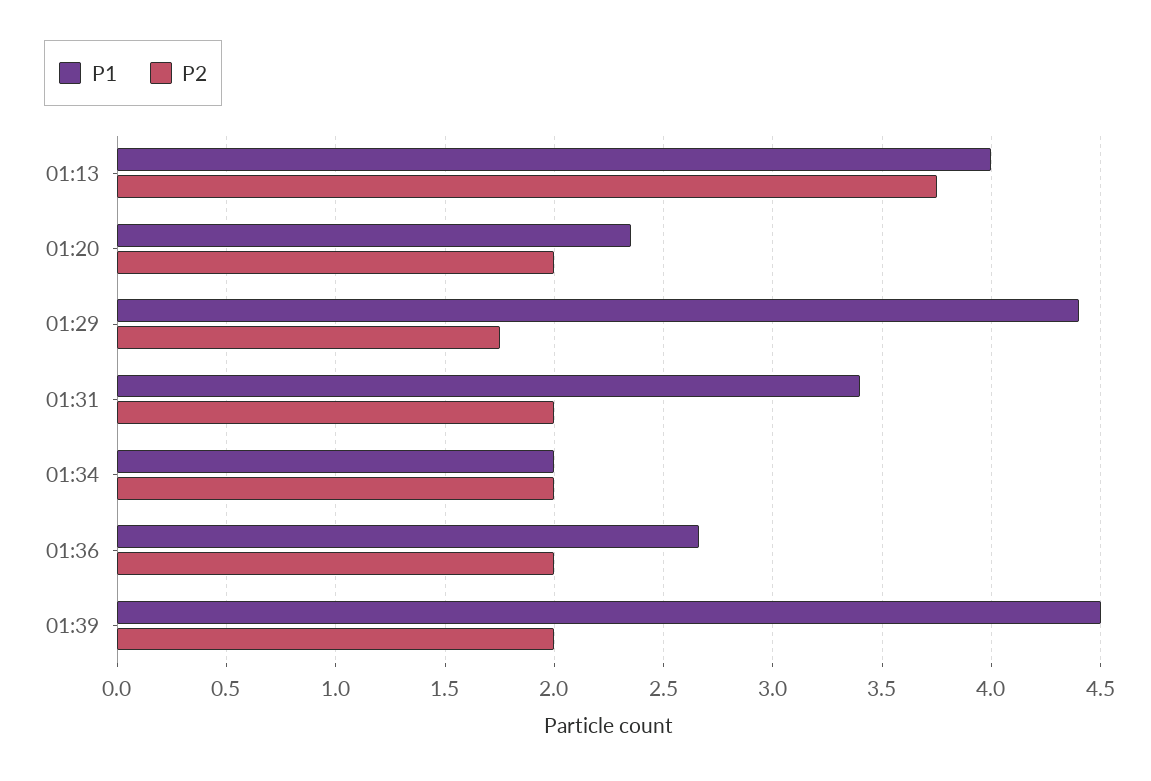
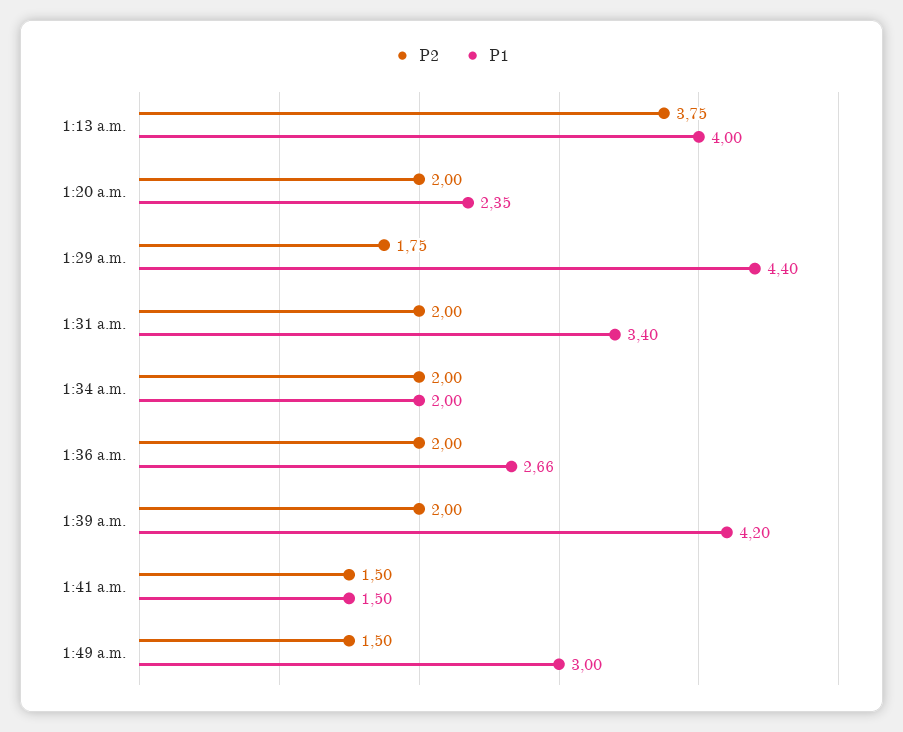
P1, 01:39: 4.5 -> 4.2
P2, 1:41 a.m.: none -> 1.5
P1, 1:41 a.m.: none -> 1.5
P2, 1:49 a.m.: none -> 1.5
P1, 1:49 a.m.: none -> 3

